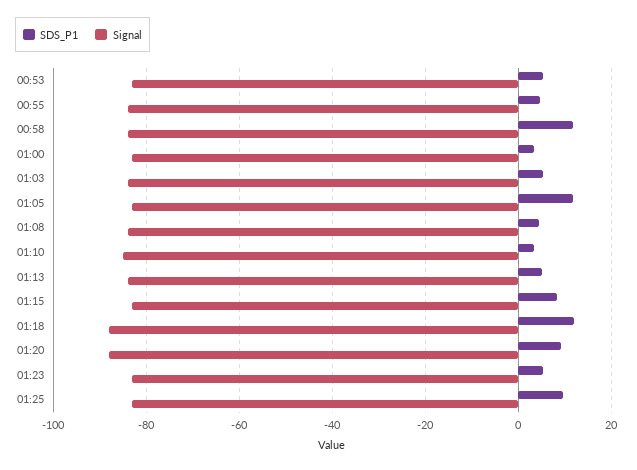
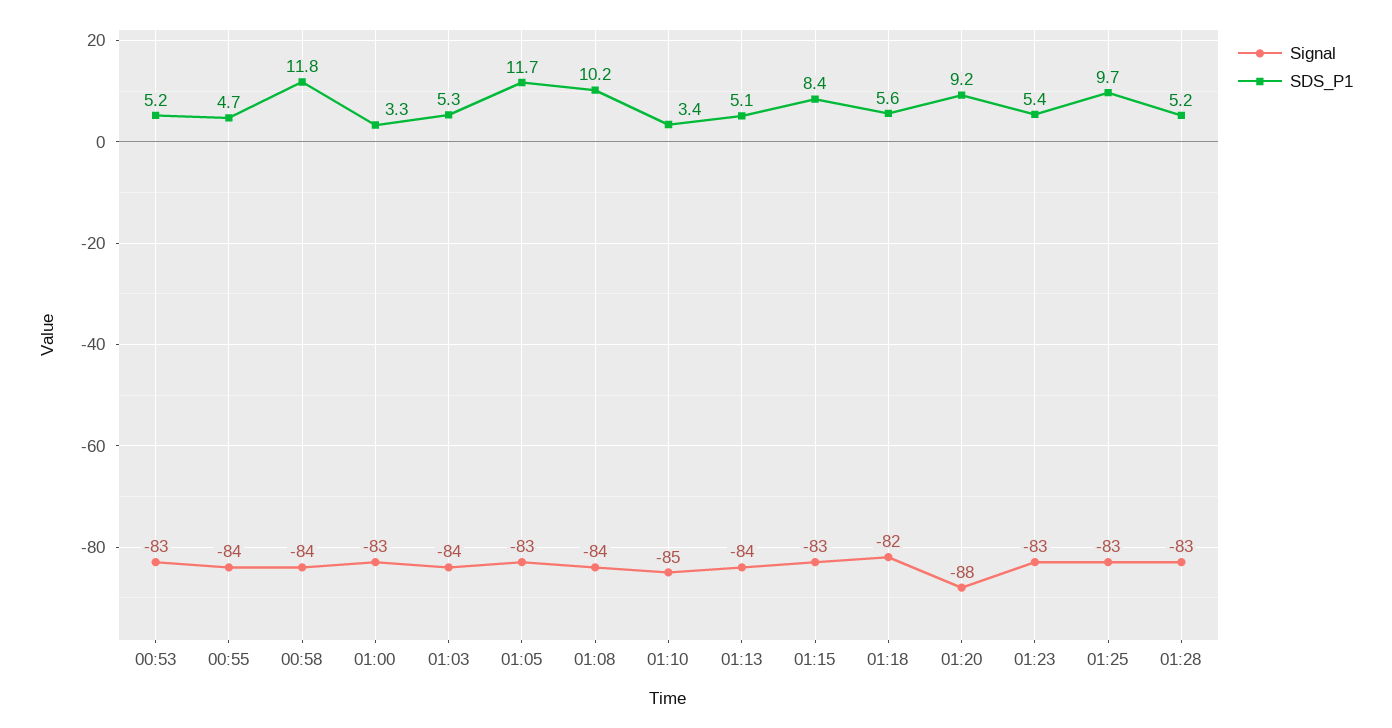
SDS_P1, 01:08: 4 -> 10.2
SDS_P1, 01:18: 12 -> 5.6
Signal, 01:18: -88 -> -82
Signal, 01:28: none -> -83
SDS_P1, 01:28: none -> 5.2

